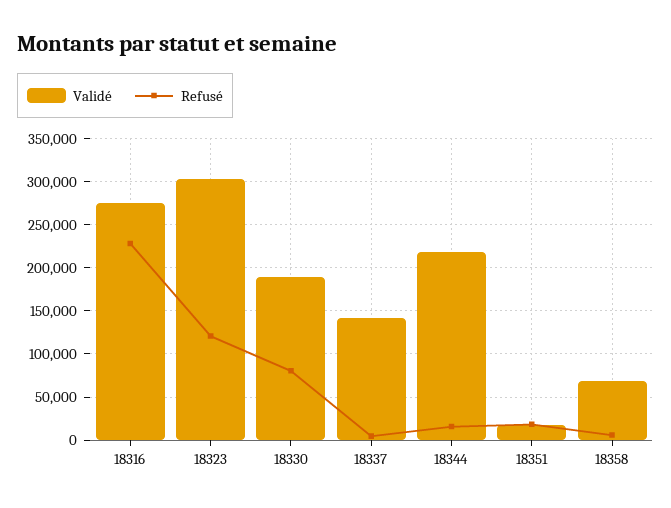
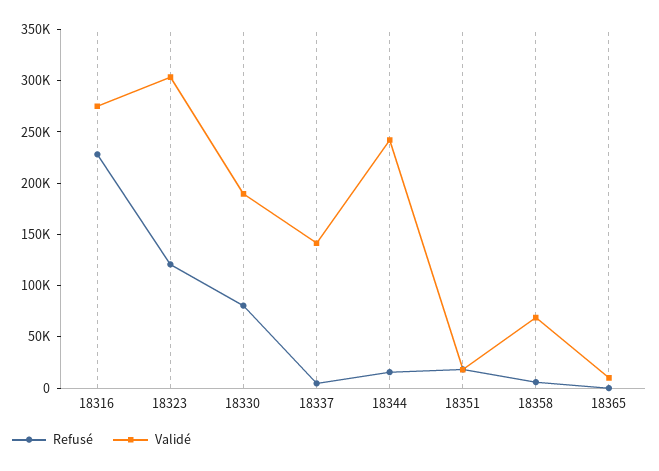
Validé, 18344: 220000 -> 240000
Refusé, 18365: none -> 0
Validé, 18365: none -> 10000

